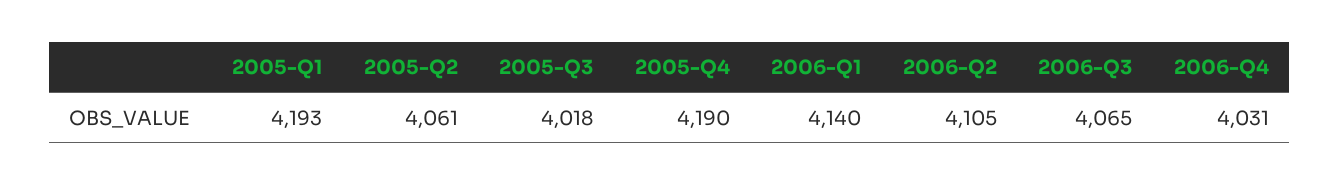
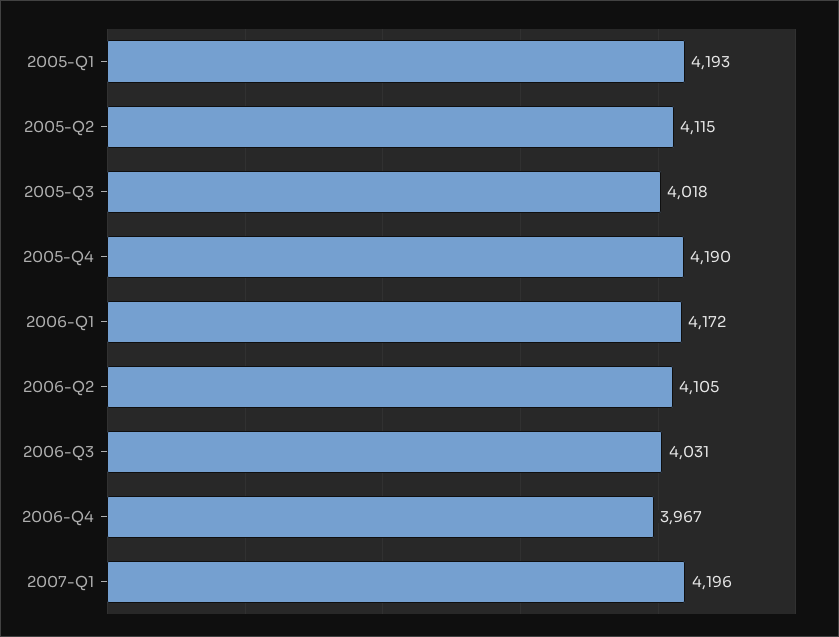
2005-Q2: 4061 -> 4115
2006-Q1: 4140 -> 4172
2006-Q3: 4065 -> 4031
2006-Q4: 4031 -> 3967
2007-Q1: none -> 4196

